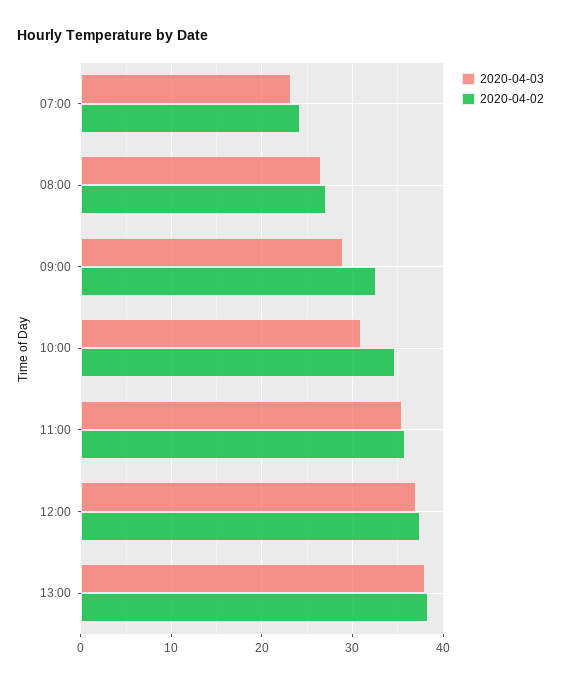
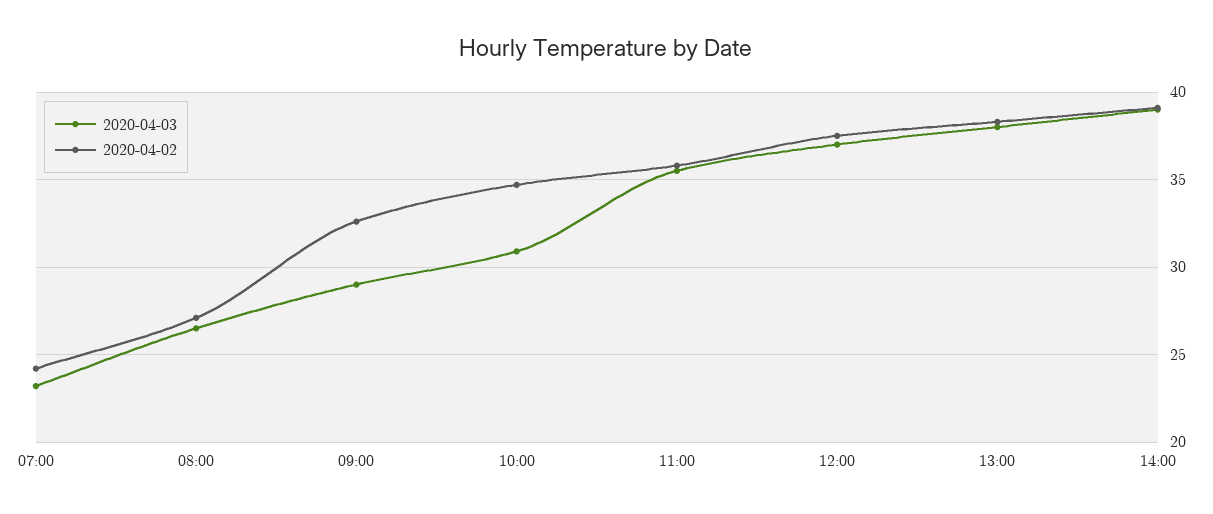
2020-04-03, 14:00: none -> 39
2020-04-02, 14:00: none -> 39

